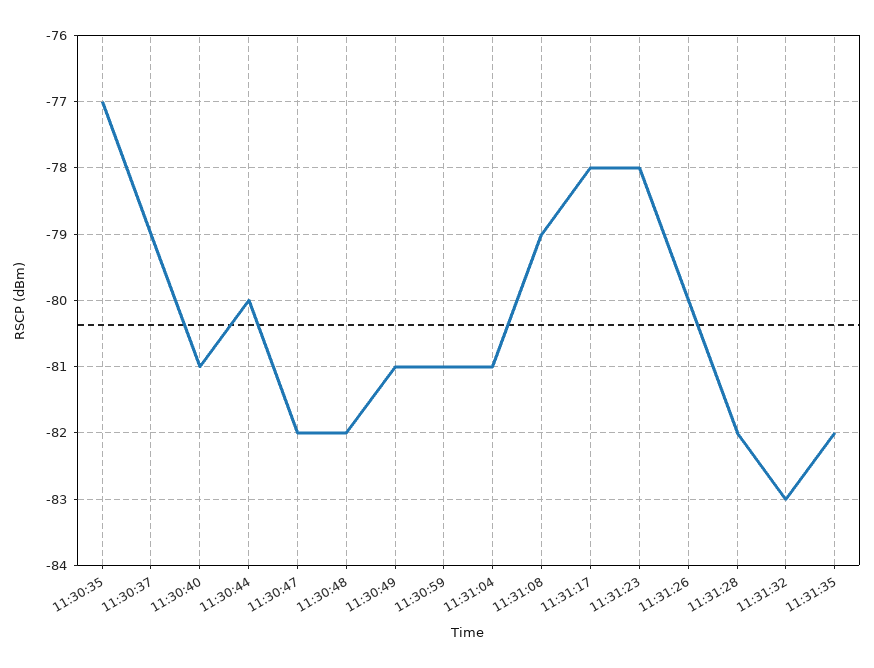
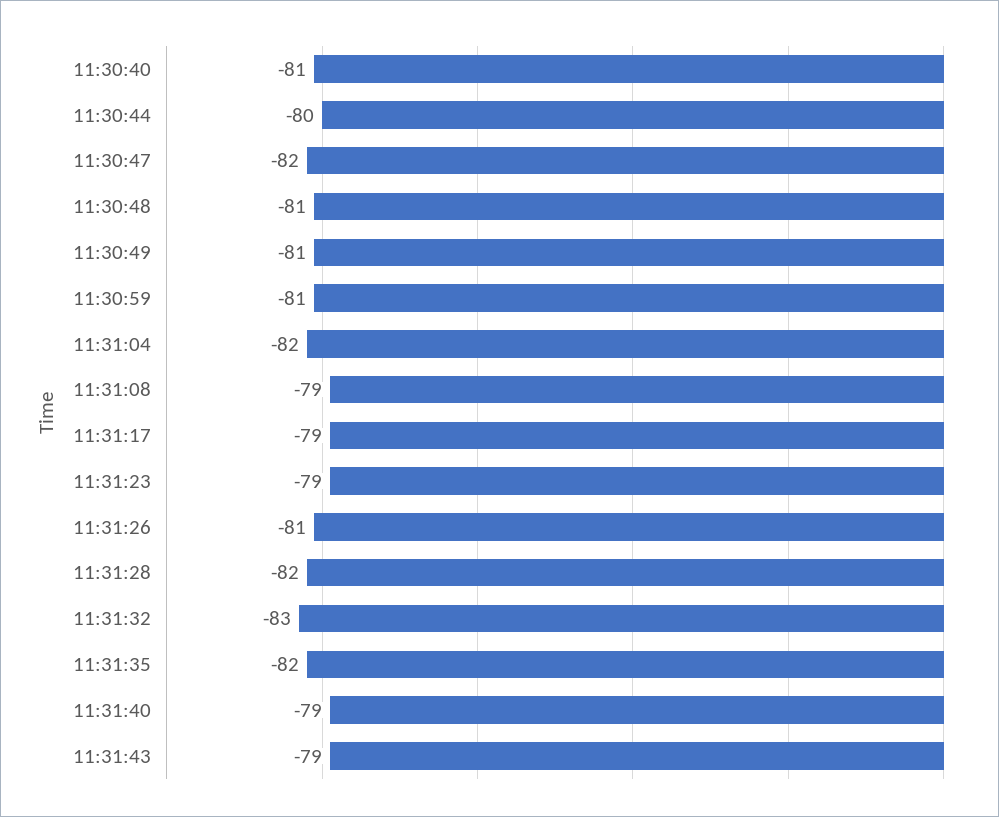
11:30:35: -77 -> none
11:30:37: -79 -> none
11:30:48: -82 -> -81
11:31:04: -81 -> -82
11:31:17: -78 -> -79
11:31:23: -78 -> -79
11:31:26: -80 -> -81
11:31:40: none -> -79
11:31:43: none -> -79

